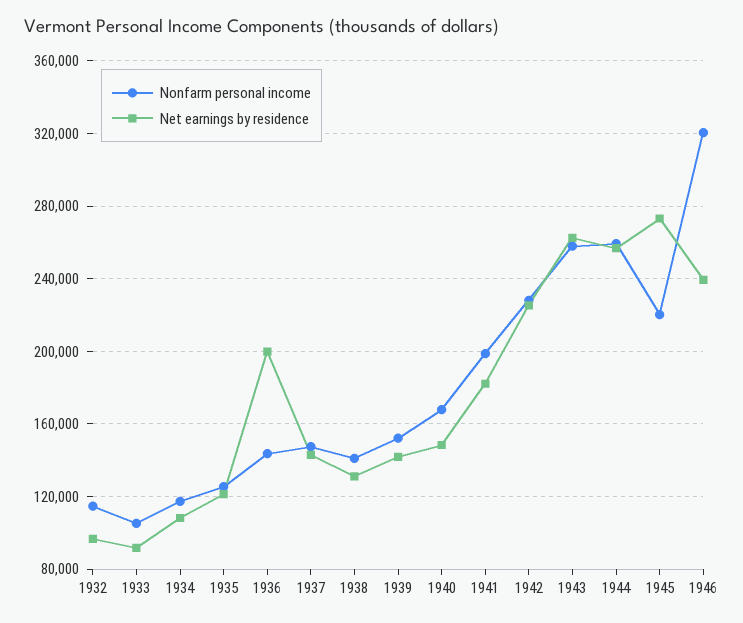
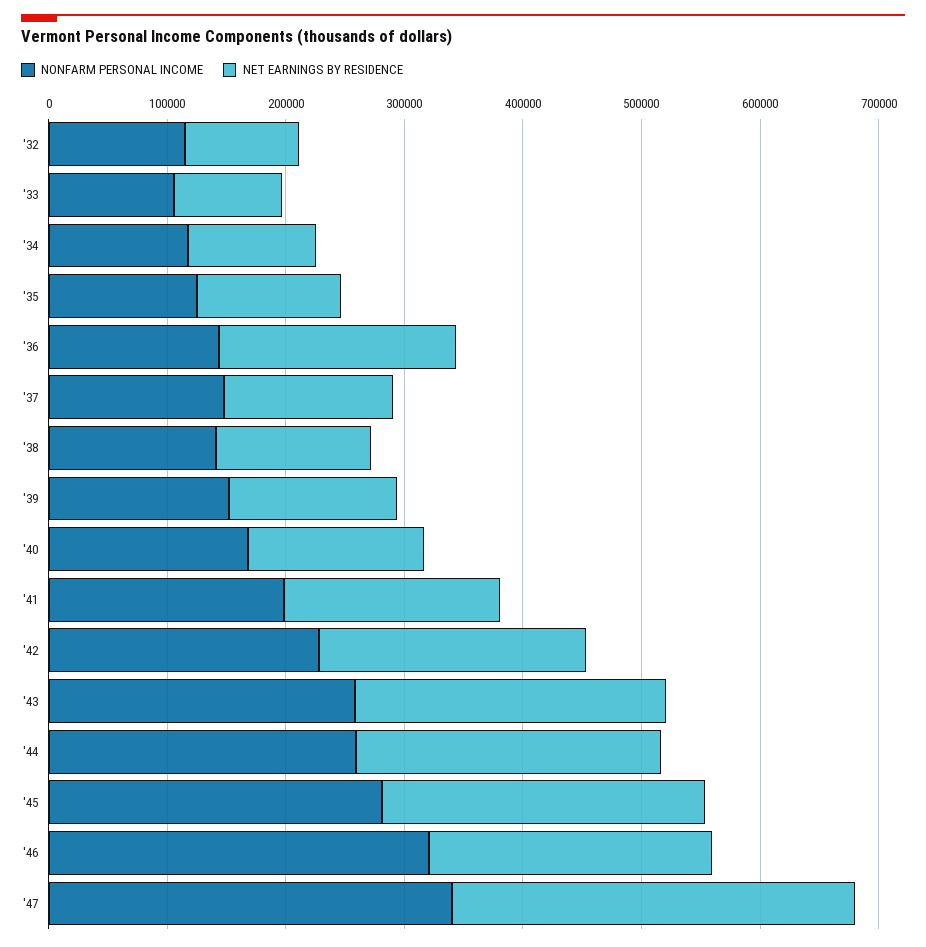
Nonfarm personal income, 1945: 220000 -> 280000
Nonfarm personal income, '47: none -> 340000
Net earnings by residence, '47: none -> 340000

